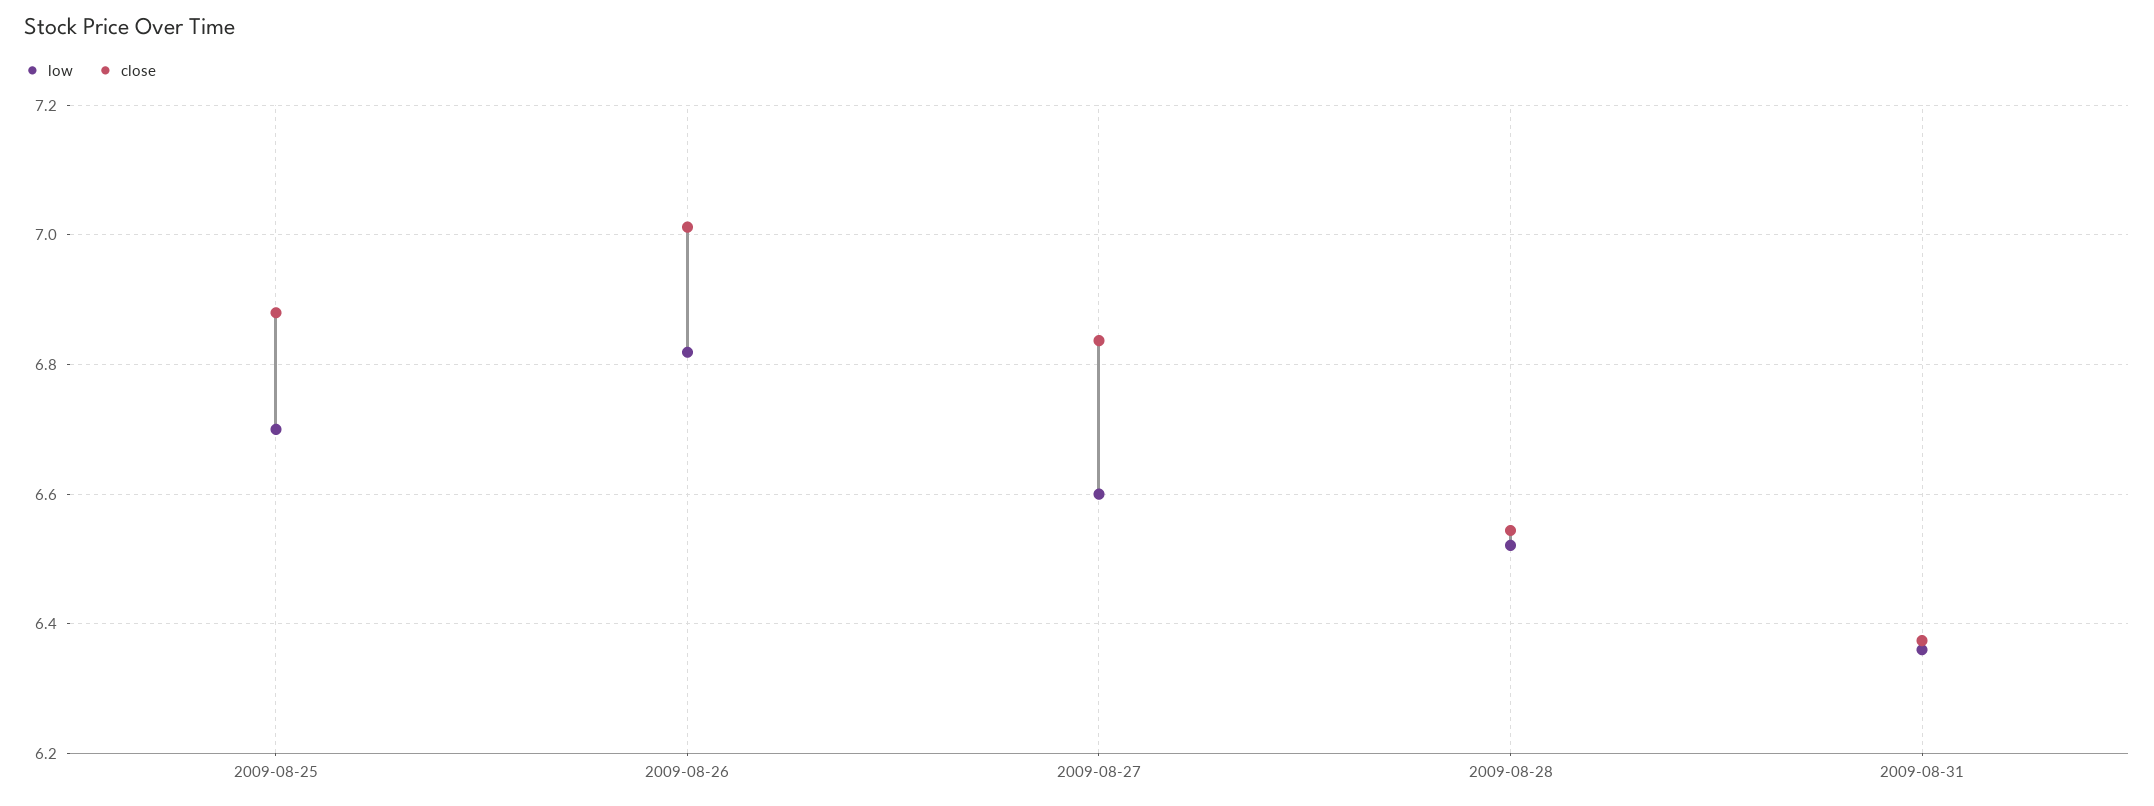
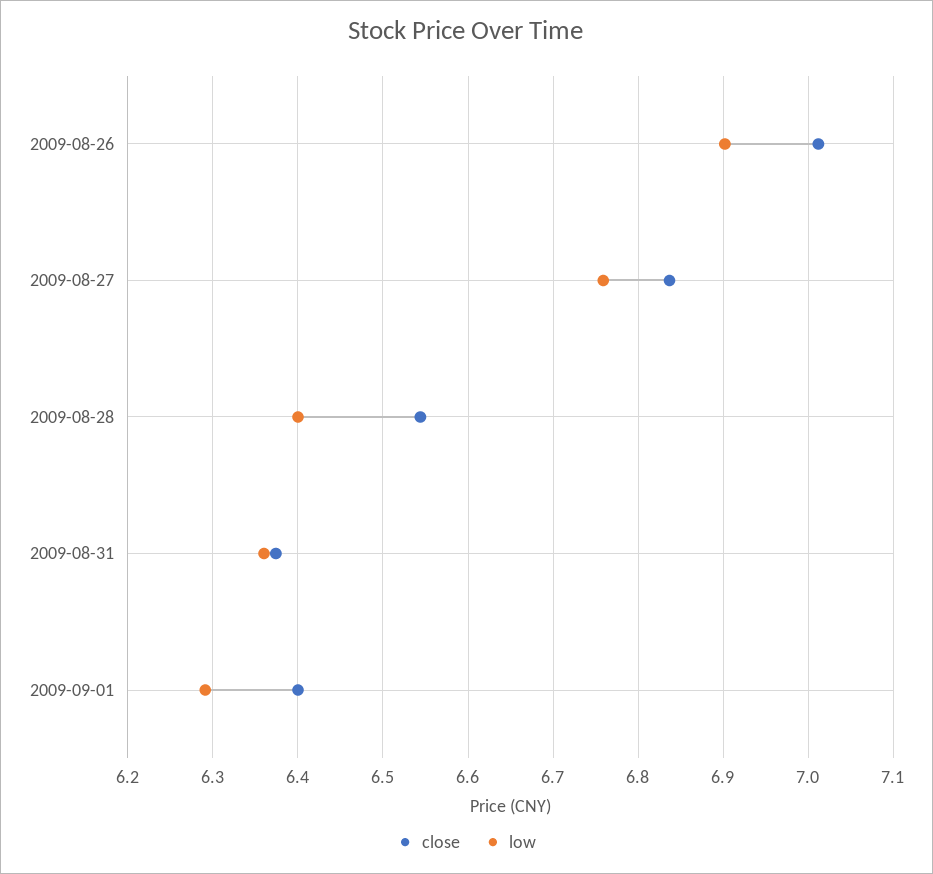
low, 2009-08-25: 6.7 -> none
close, 2009-08-25: 6.88 -> none
low, 2009-08-26: 6.82 -> 6.9
low, 2009-08-27: 6.6 -> 6.76
low, 2009-08-28: 6.52 -> 6.4
close, 2009-09-01: none -> 6.4
low, 2009-09-01: none -> 6.29

